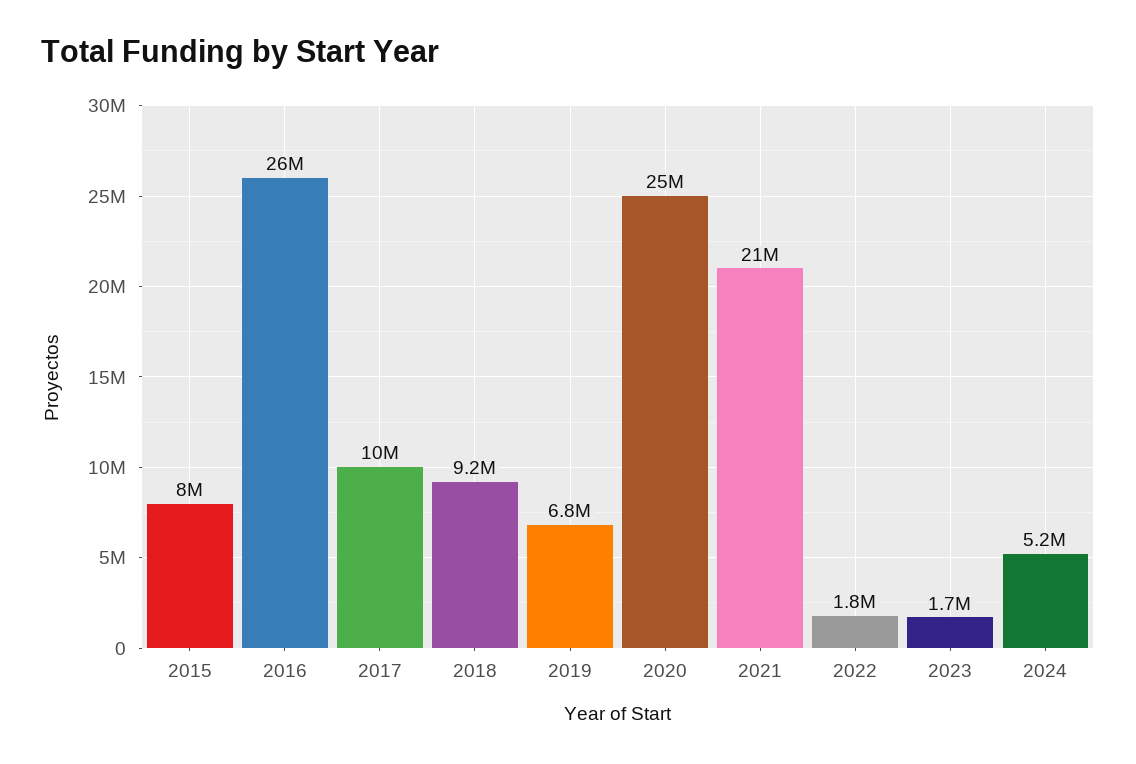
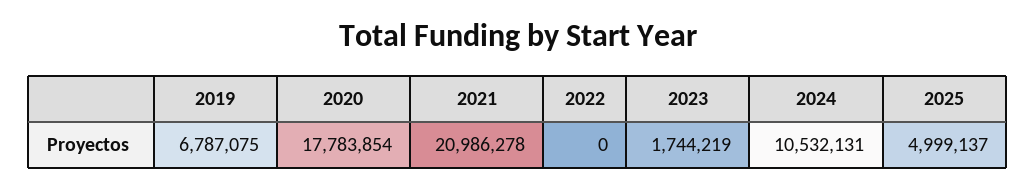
2015: 8000000 -> none
2016: 26000000 -> none
2017: 10000000 -> none
2018: 9200000 -> none
2020: 25000000 -> 17783854
2022: 1800000 -> 0
2024: 5200000 -> 10532131
2025: none -> 4999137

